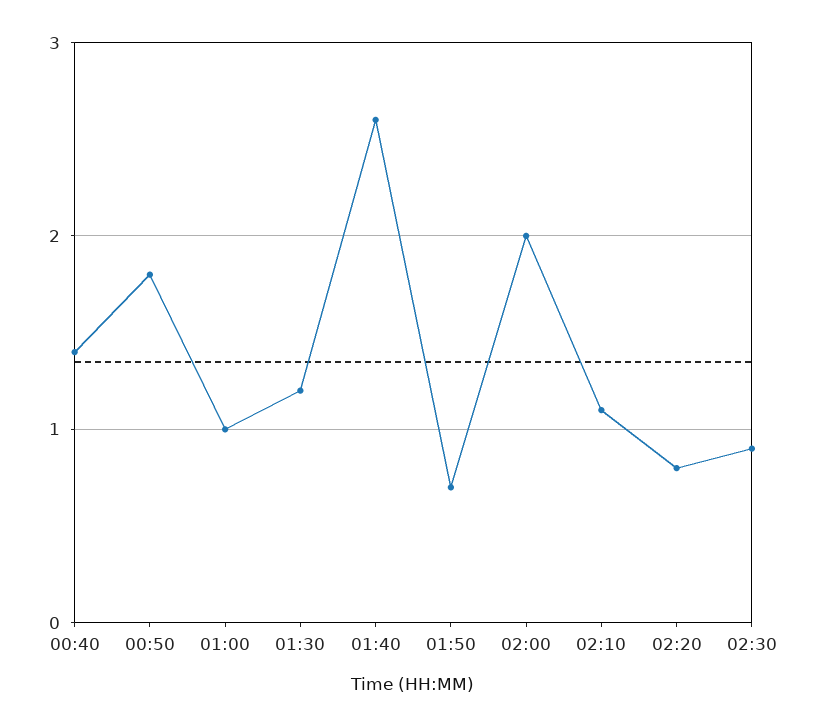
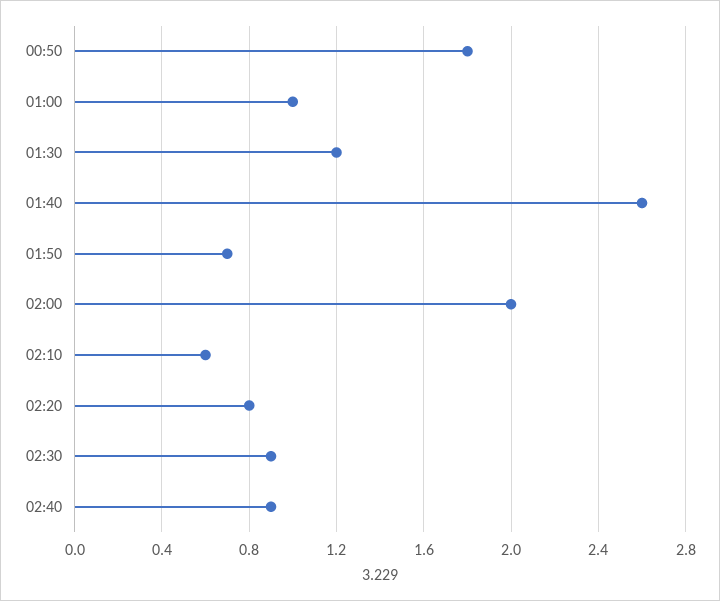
00:40: 1.4 -> none
02:10: 1.1 -> 0.6
02:40: none -> 0.9

